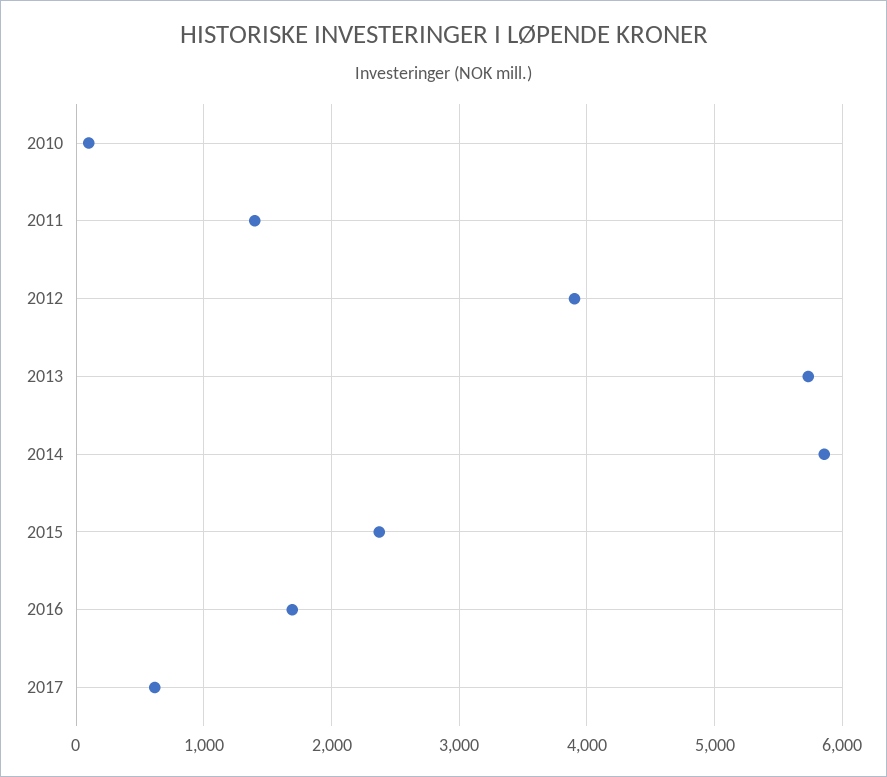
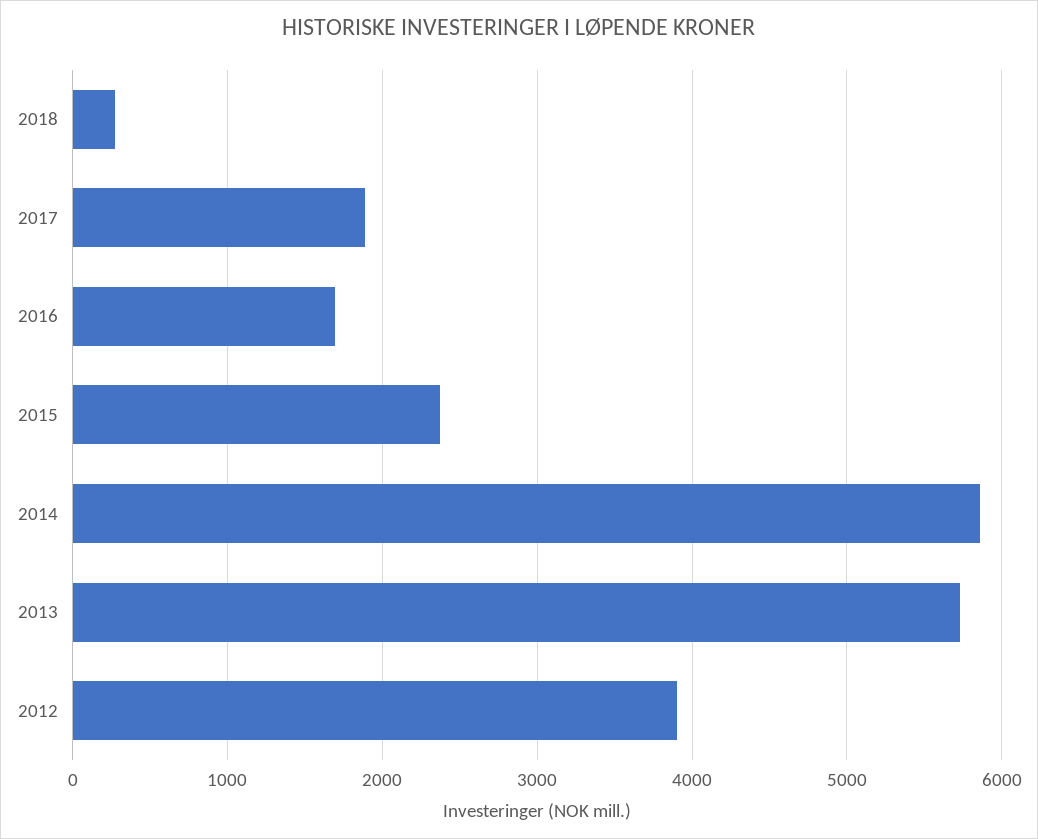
2010: 100 -> none
2011: 1400 -> none
2017: 600 -> 1900
2018: none -> 300

